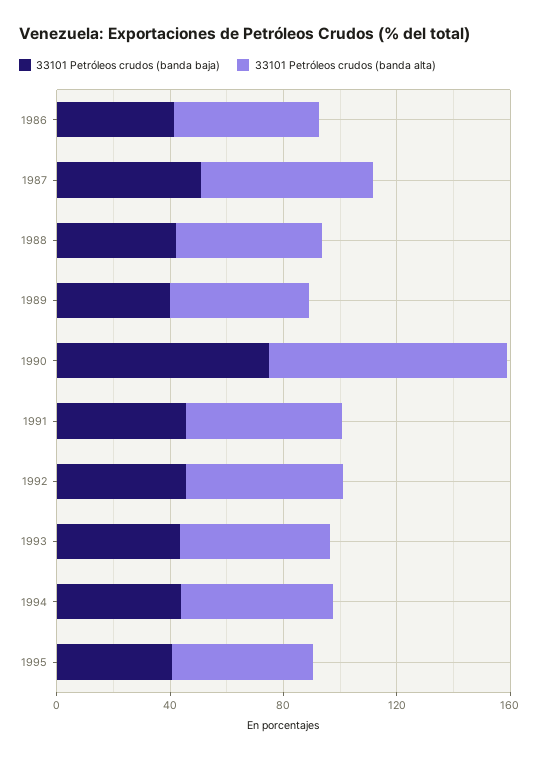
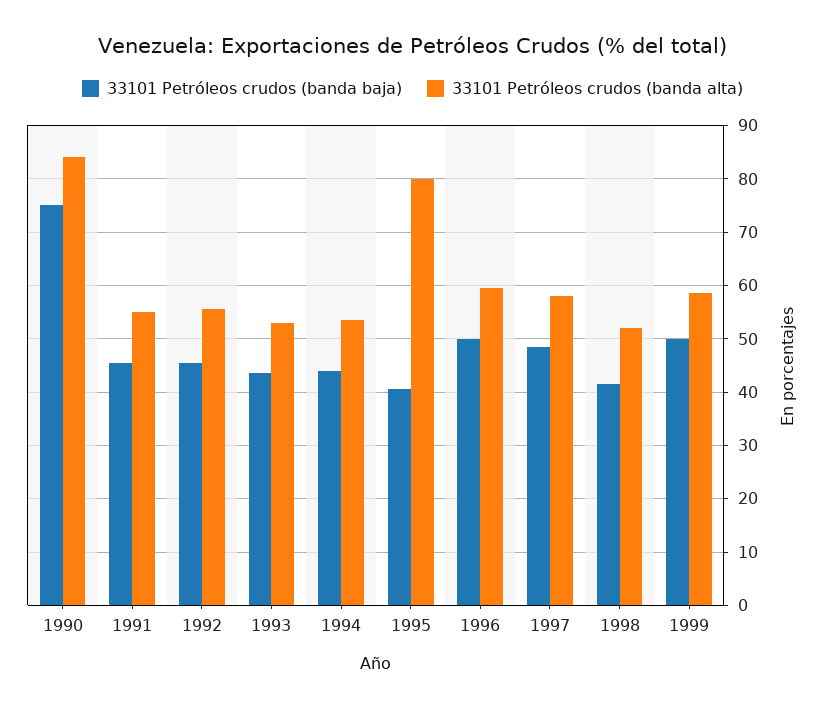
33101 Petróleos crudos (banda baja), 1986: 40 -> none
33101 Petróleos crudos (banda alta), 1986: 50 -> none
33101 Petróleos crudos (banda baja), 1987: 50 -> none
33101 Petróleos crudos (banda alta), 1987: 60 -> none
33101 Petróleos crudos (banda baja), 1988: 40 -> none
33101 Petróleos crudos (banda alta), 1988: 50 -> none
33101 Petróleos crudos (banda baja), 1989: 40 -> none
33101 Petróleos crudos (banda alta), 1989: 50 -> none
33101 Petróleos crudos (banda alta), 1995: 50 -> 80
33101 Petróleos crudos (banda baja), 1996: none -> 50
33101 Petróleos crudos (banda alta), 1996: none -> 60
33101 Petróleos crudos (banda baja), 1997: none -> 48
33101 Petróleos crudos (banda alta), 1997: none -> 58
33101 Petróleos crudos (banda baja), 1998: none -> 42
33101 Petróleos crudos (banda alta), 1998: none -> 52
33101 Petróleos crudos (banda baja), 1999: none -> 50
33101 Petróleos crudos (banda alta), 1999: none -> 58

